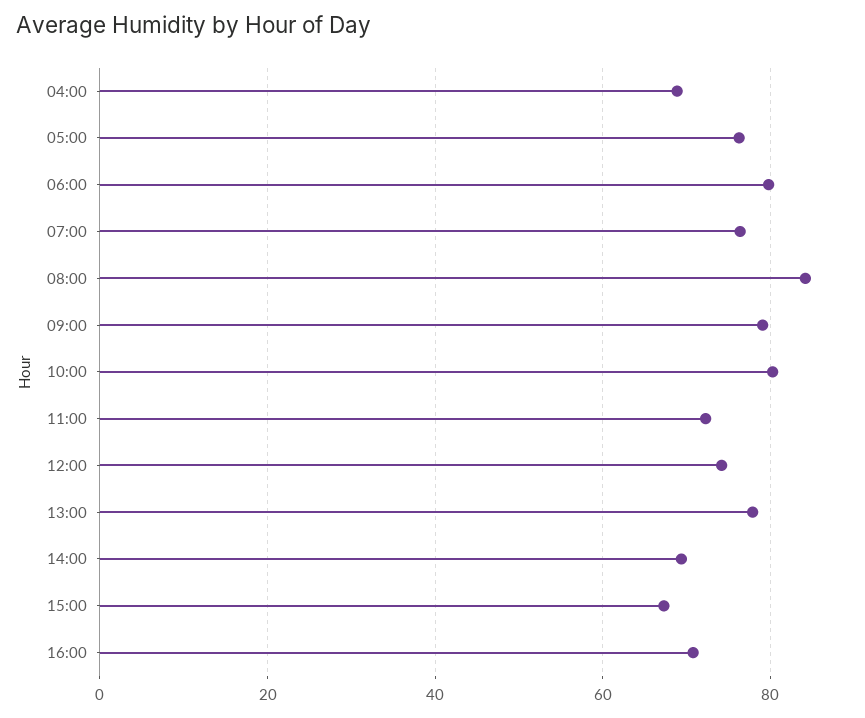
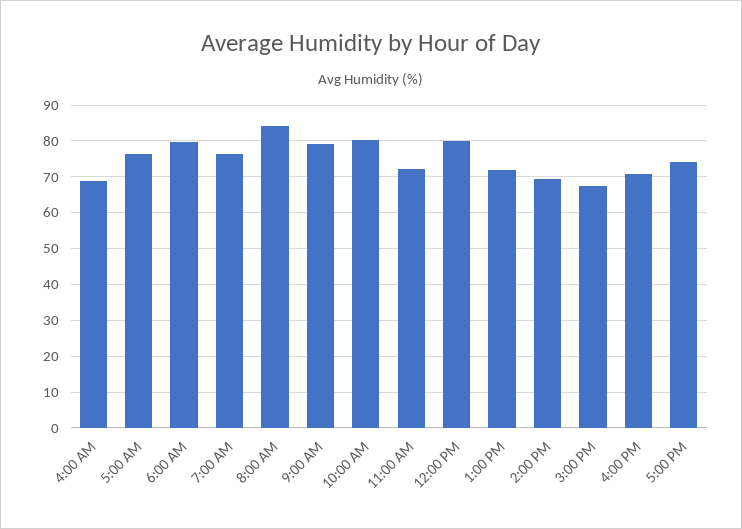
12:00: 74 -> 80
13:00: 78 -> 72
5:00 PM: none -> 74

